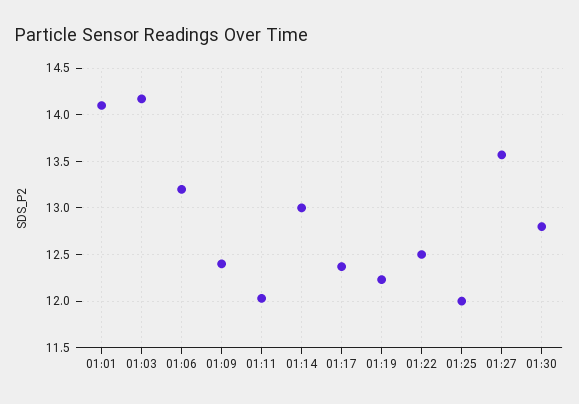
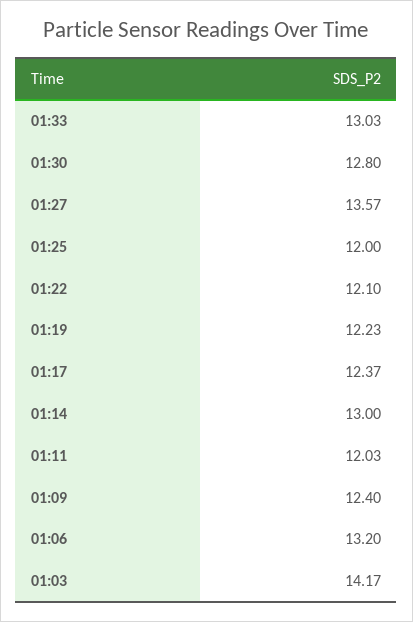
01:01: 14.1 -> none
01:22: 12.5 -> 12.1
01:33: none -> 13.03

